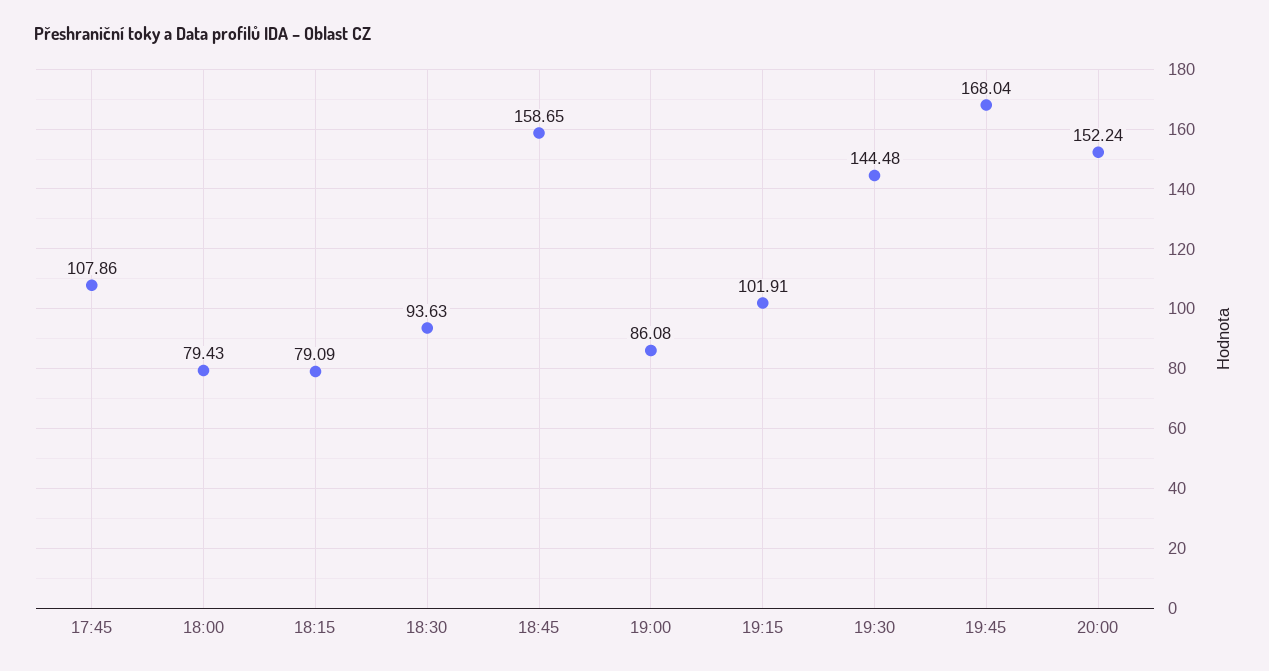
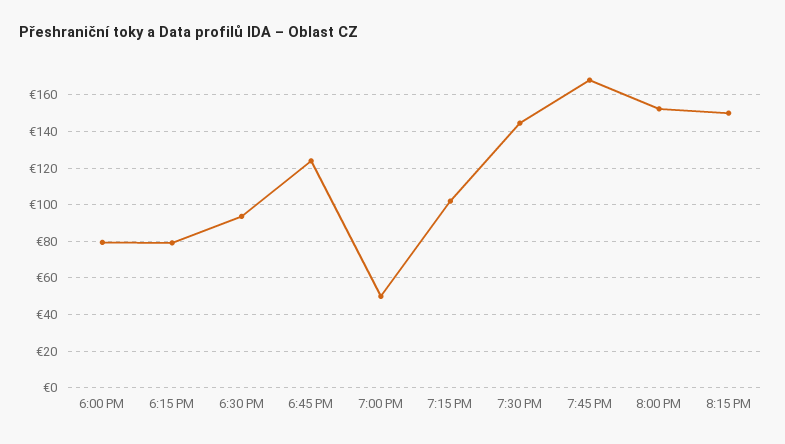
17:45: 107.86 -> none
18:45: 158.65 -> 125
19:00: 86.08 -> 50
8:15 PM: none -> 150

